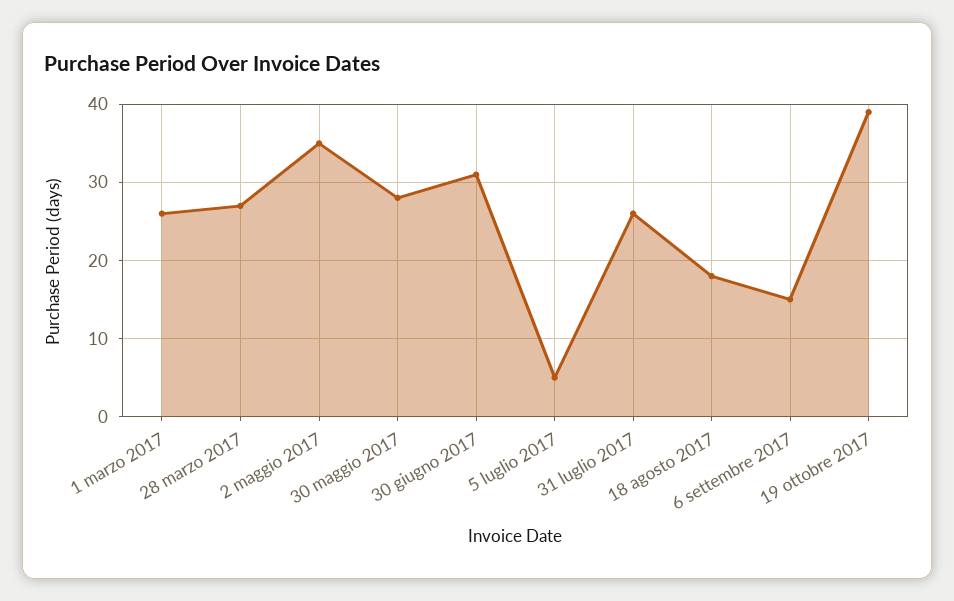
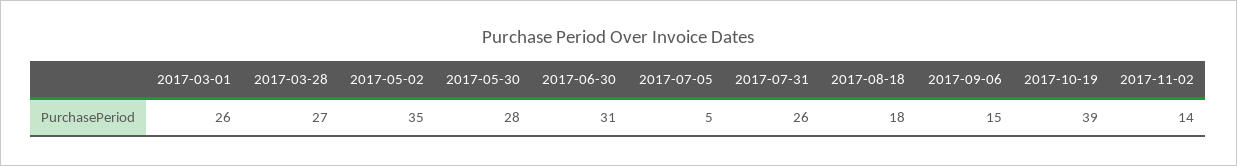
2017-11-02: none -> 14

